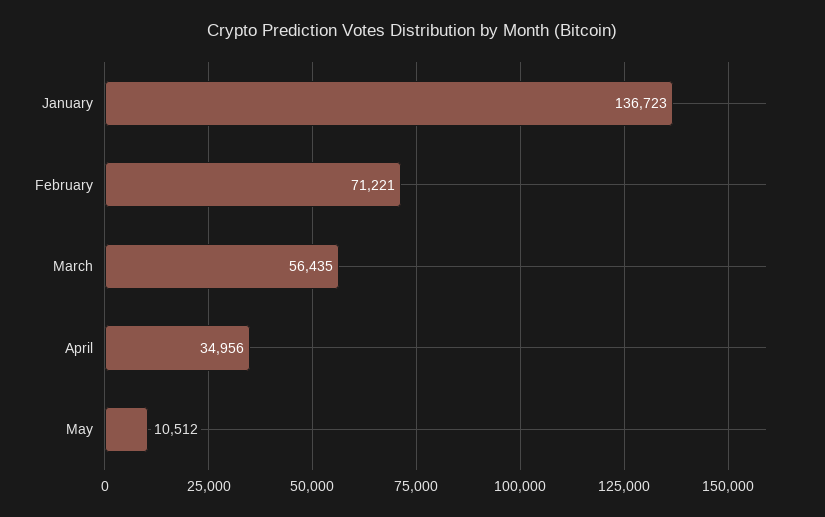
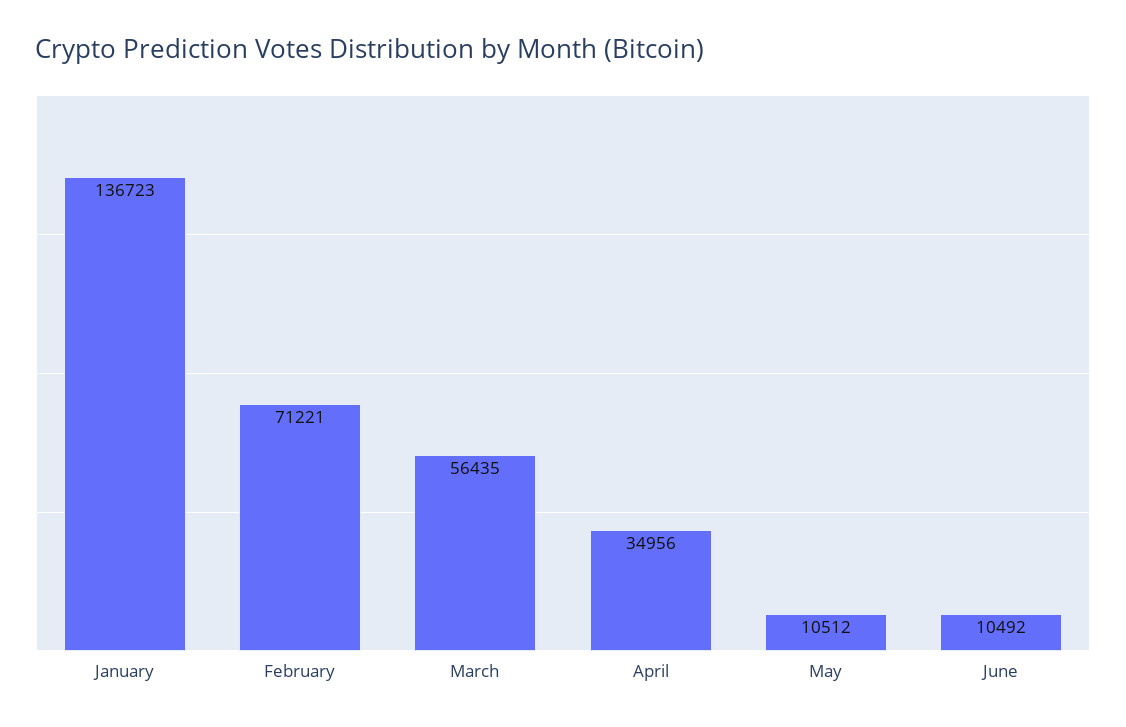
June: none -> 10492

